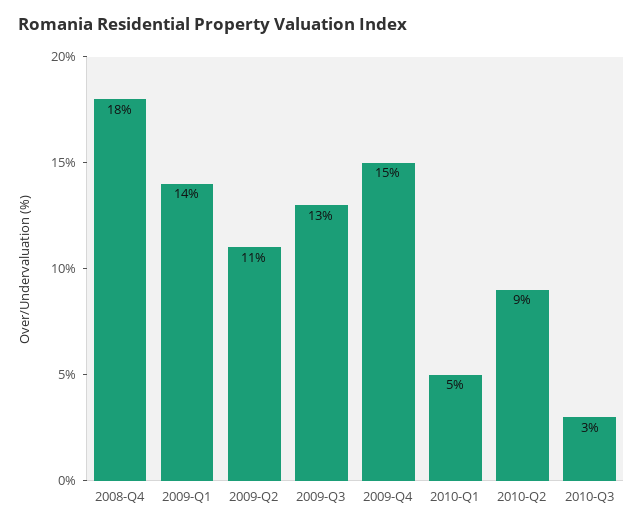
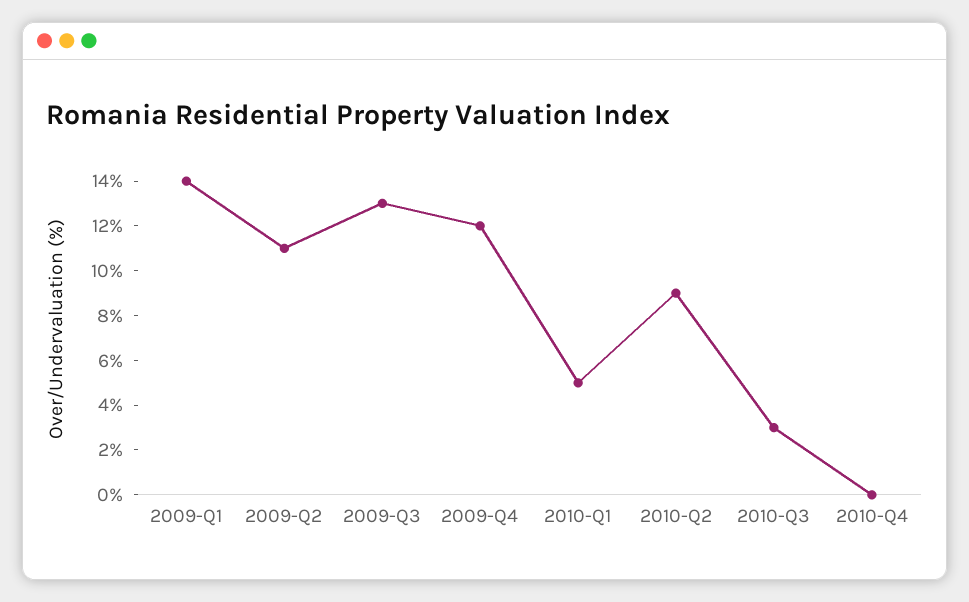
2008-Q4: 18 -> none
2009-Q4: 15 -> 12
2010-Q4: none -> 0

